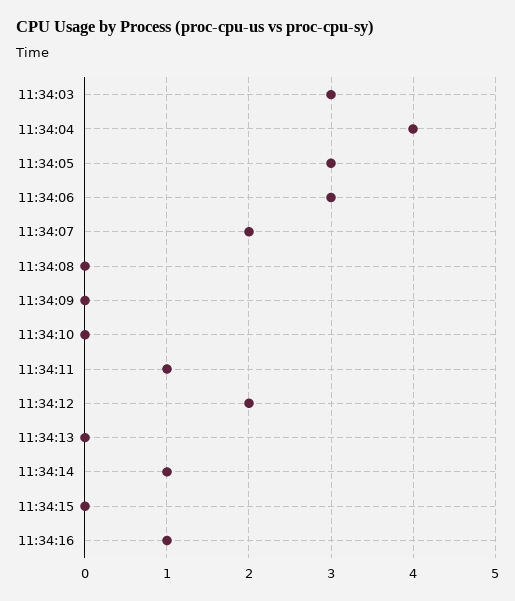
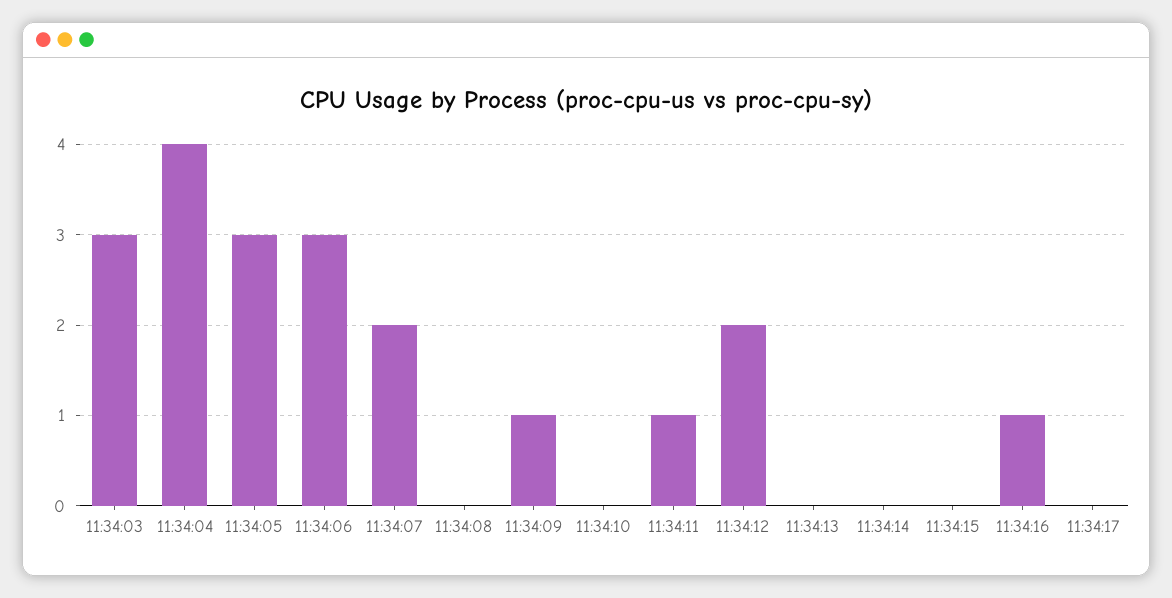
11:34:09: 0 -> 1
11:34:14: 1 -> 0
11:34:17: none -> 0

